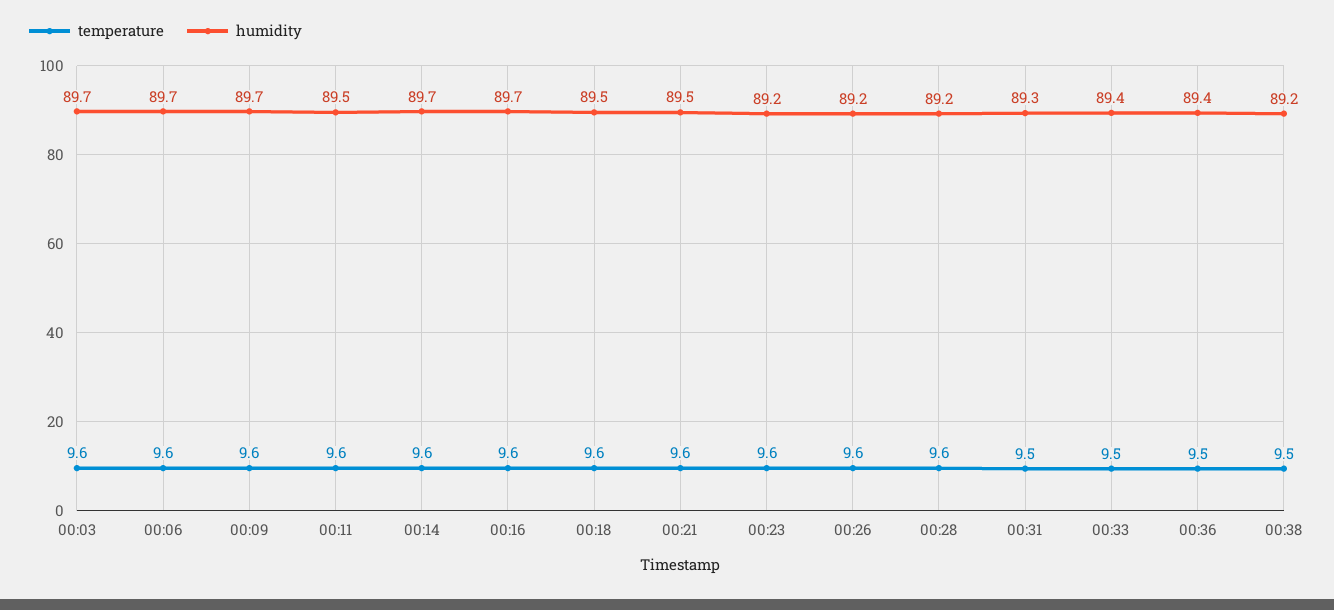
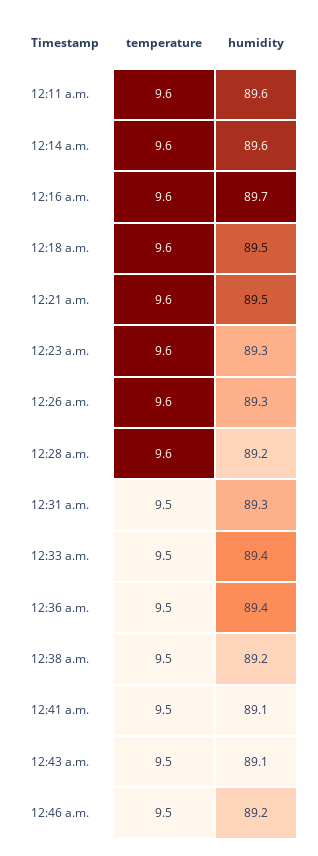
temperature, 00:03: 9.6 -> none
humidity, 00:03: 89.7 -> none
temperature, 00:06: 9.6 -> none
humidity, 00:06: 89.7 -> none
temperature, 00:09: 9.6 -> none
humidity, 00:09: 89.7 -> none
humidity, 00:11: 89.5 -> 89.6
humidity, 00:14: 89.7 -> 89.6
humidity, 00:23: 89.2 -> 89.3
humidity, 00:26: 89.2 -> 89.3
temperature, 12:41 a.m.: none -> 9.5
humidity, 12:41 a.m.: none -> 89.1
temperature, 12:43 a.m.: none -> 9.5
humidity, 12:43 a.m.: none -> 89.1
temperature, 12:46 a.m.: none -> 9.5
humidity, 12:46 a.m.: none -> 89.2

